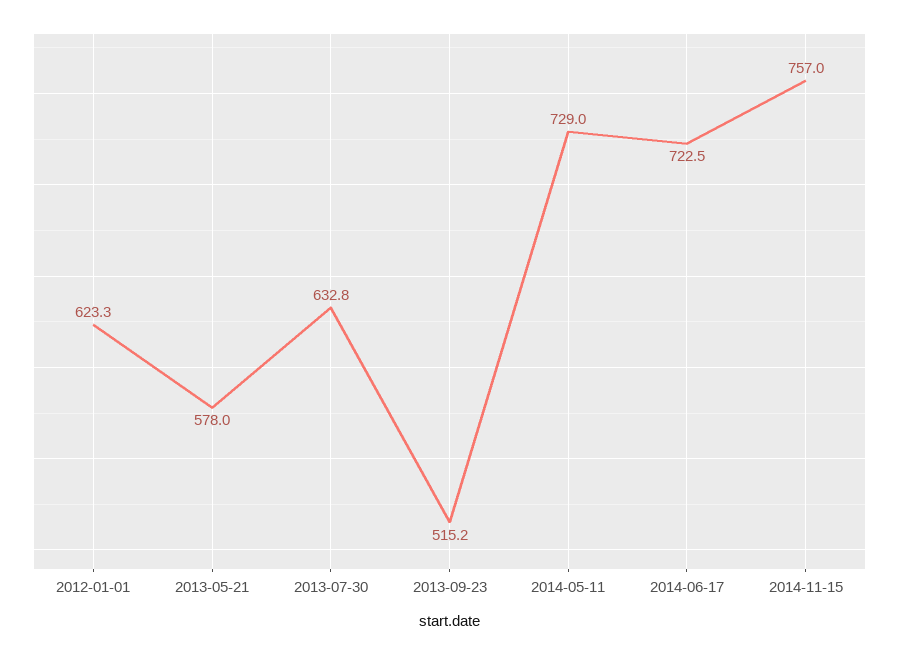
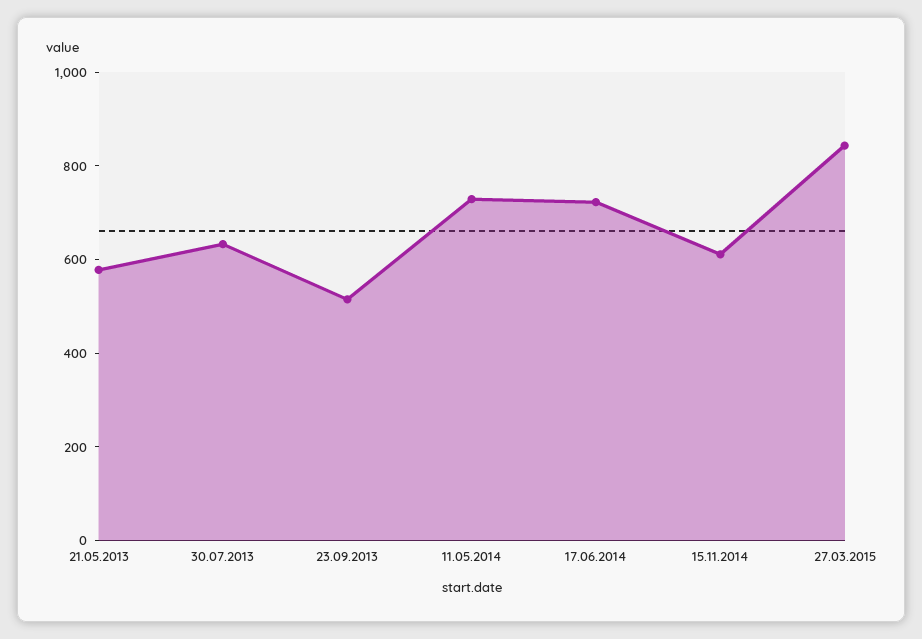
2012-01-01: 623.3 -> none
2014-11-15: 757 -> 600
27.03.2015: none -> 850

